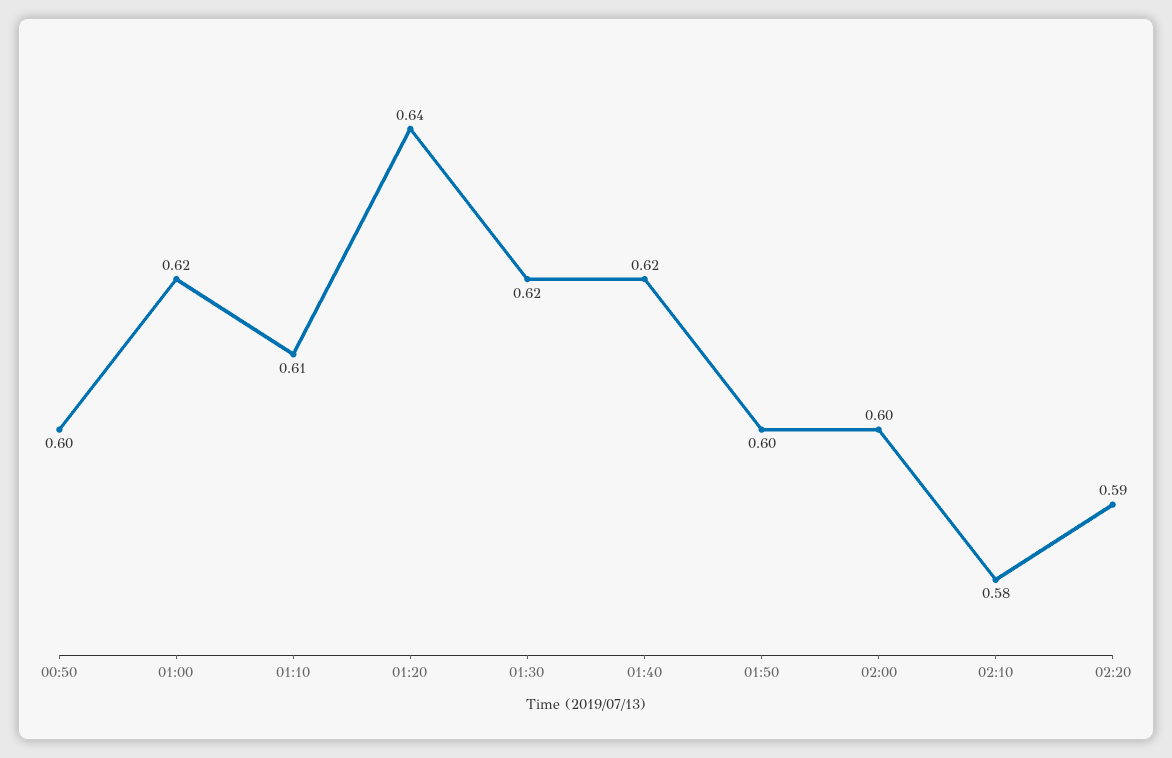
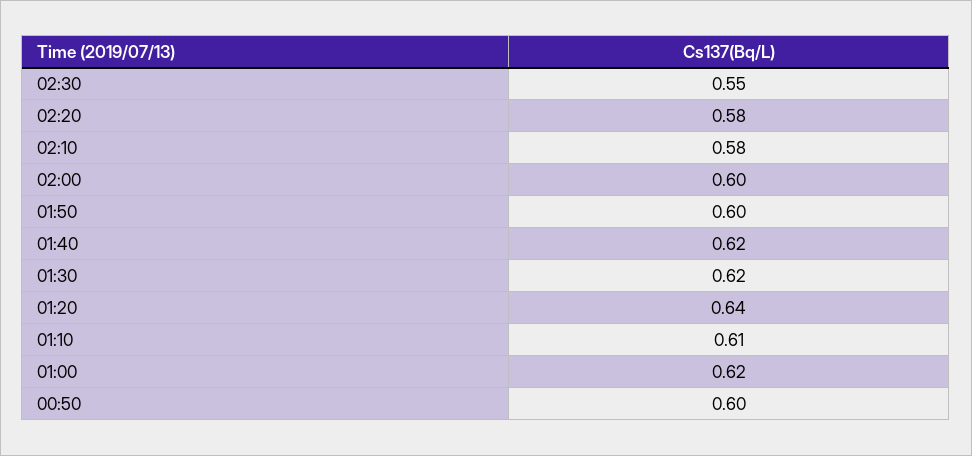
02:20: 0.59 -> 0.58
02:30: none -> 0.55

